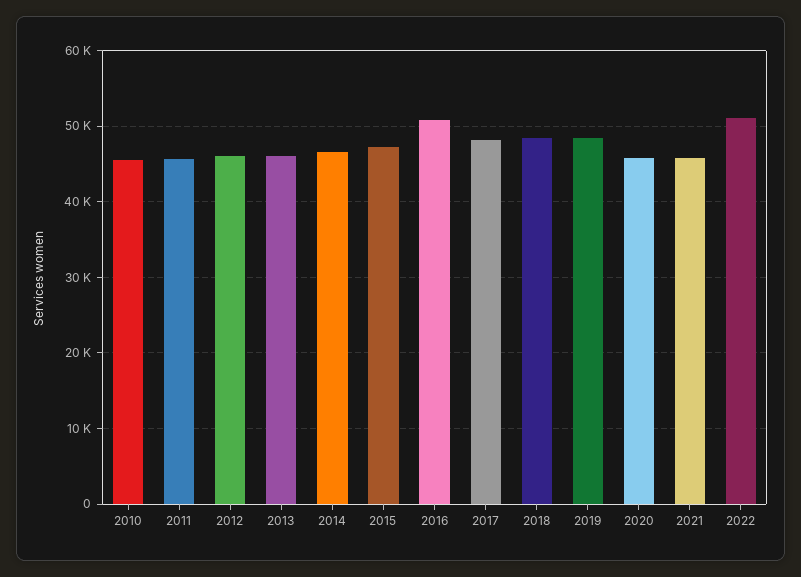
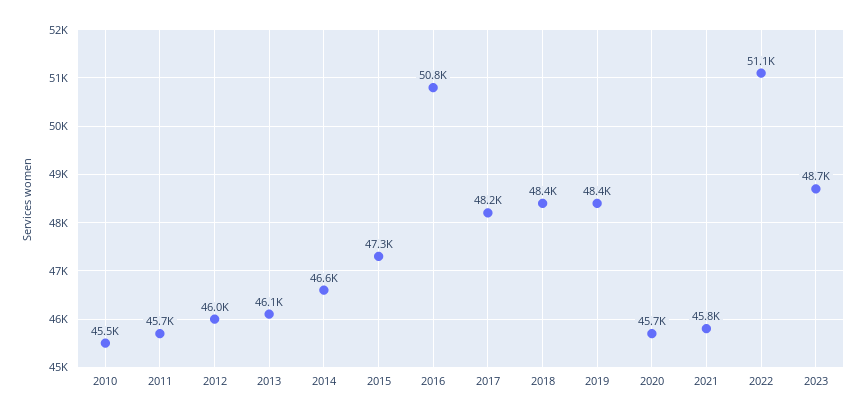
2023: none -> 48700

